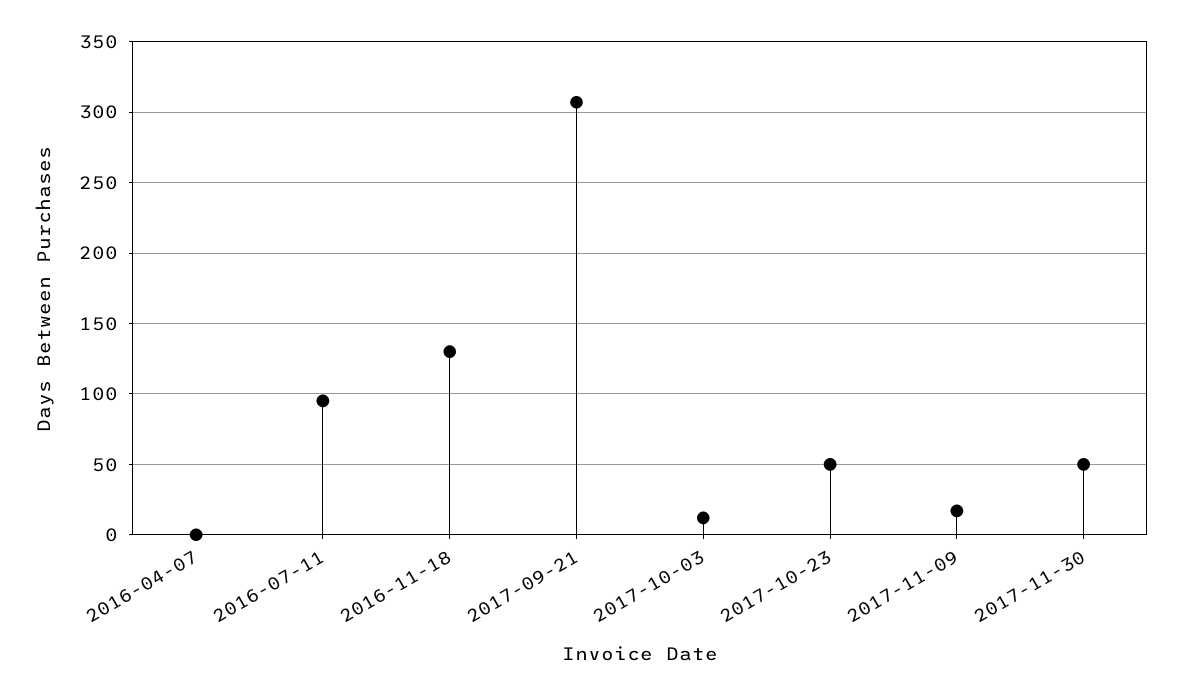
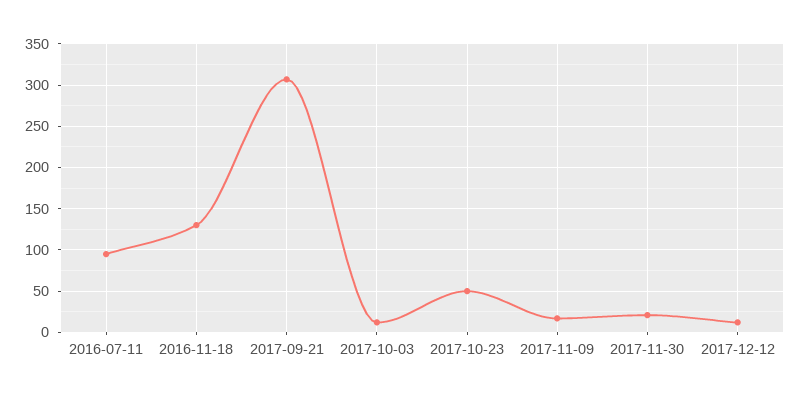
2016-04-07: 0 -> none
2017-11-30: 50 -> 20
2017-12-12: none -> 10

